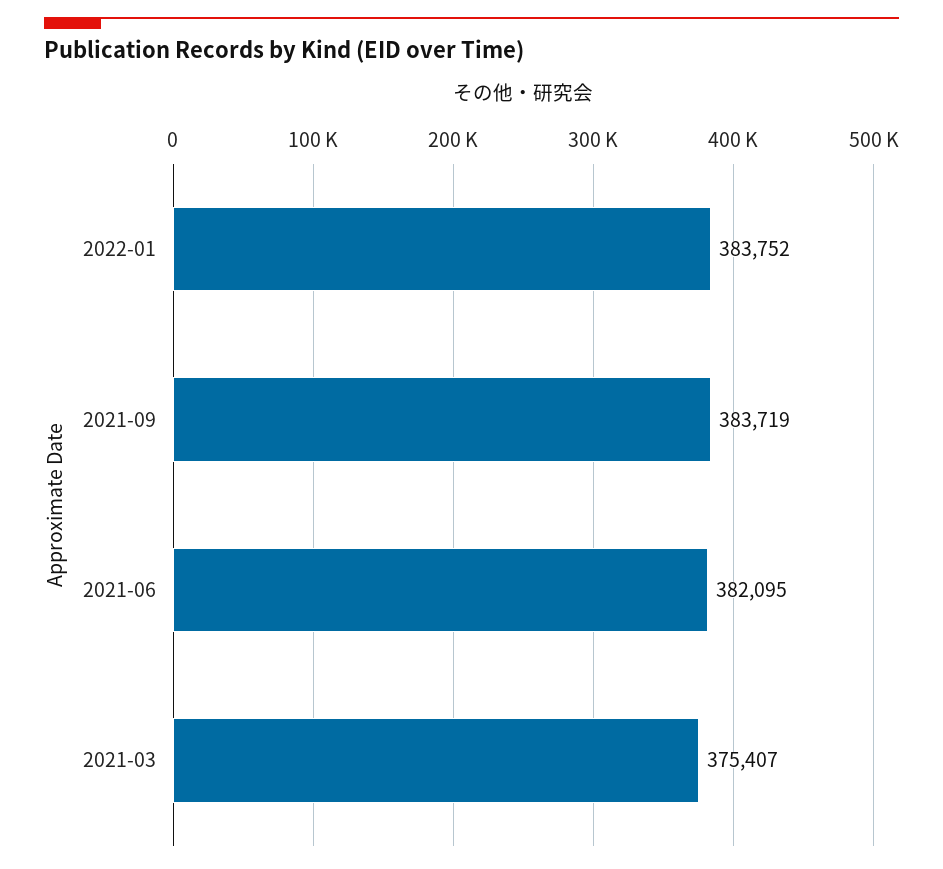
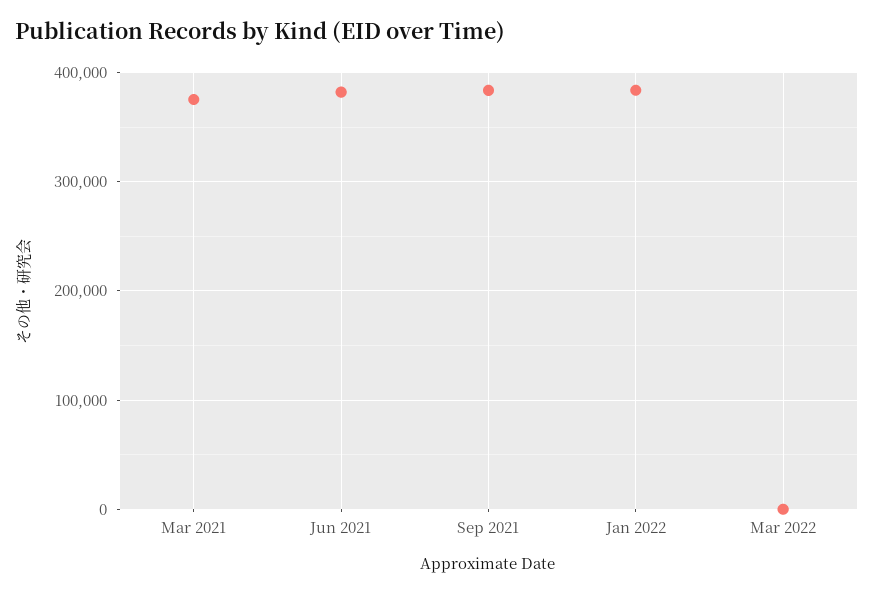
Mar 2022: none -> 0

